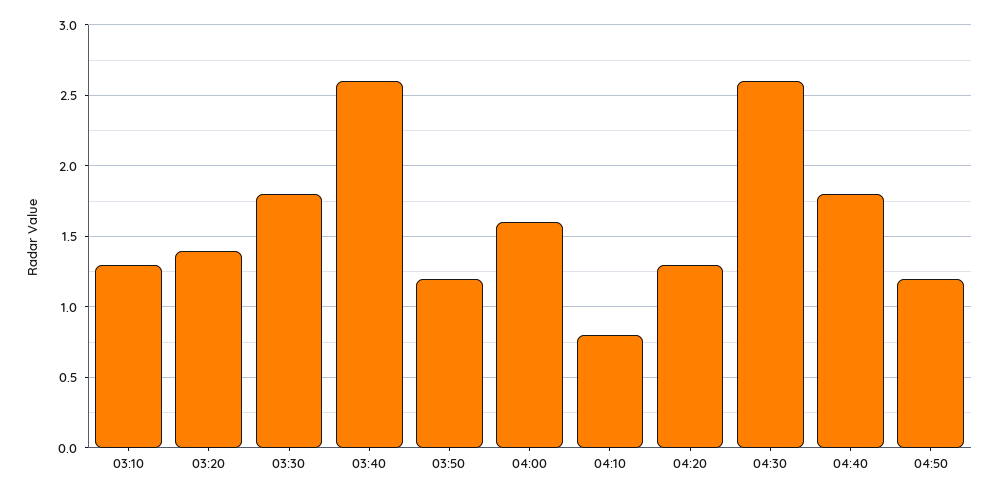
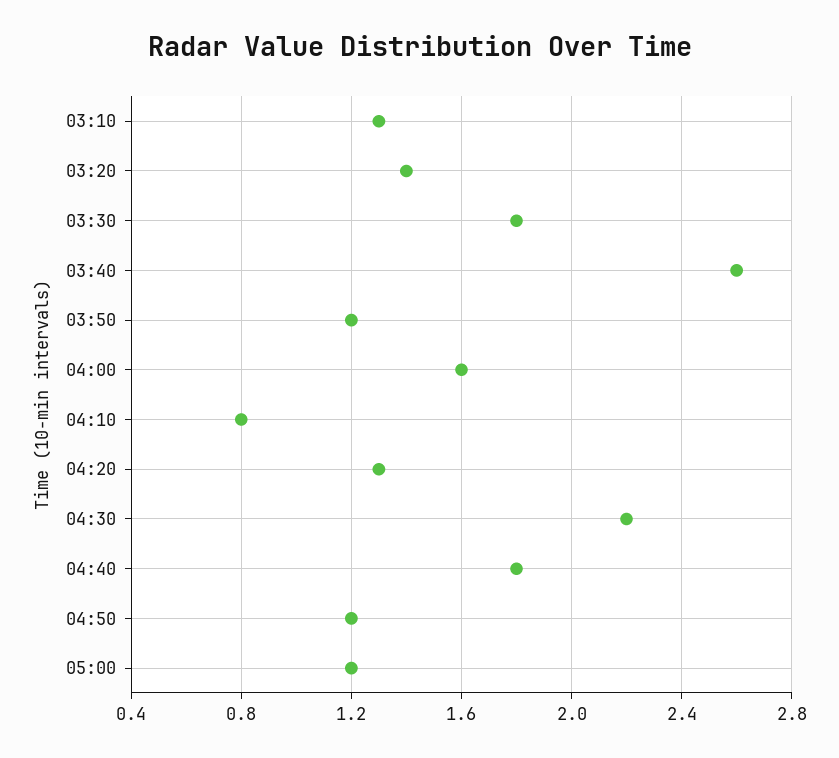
04:30: 2.6 -> 2.2
05:00: none -> 1.2

